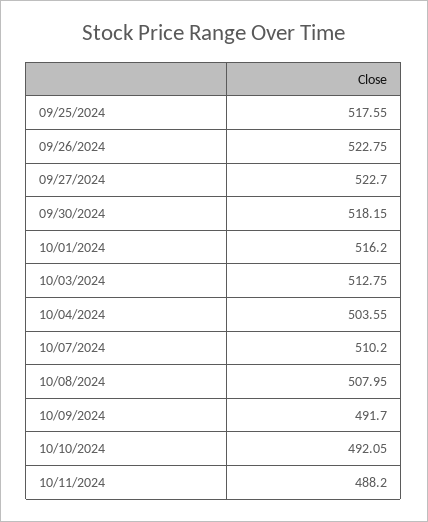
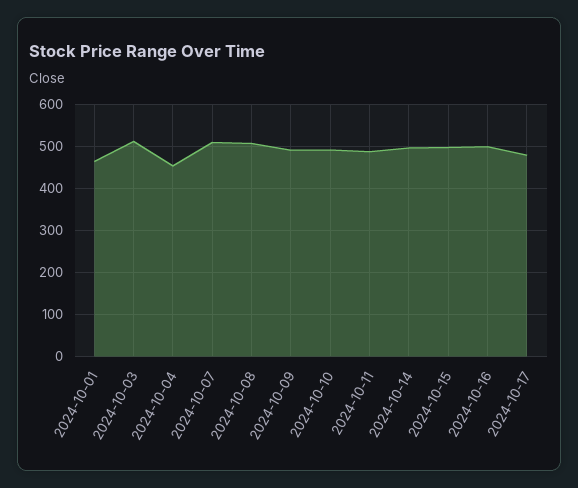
09/25/2024: 517.55 -> none
09/26/2024: 522.75 -> none
09/27/2024: 522.7 -> none
09/30/2024: 518.15 -> none
10/01/2024: 516.2 -> 460
10/04/2024: 503.55 -> 460
2024-10-14: none -> 500
2024-10-15: none -> 500
2024-10-16: none -> 500
2024-10-17: none -> 480

